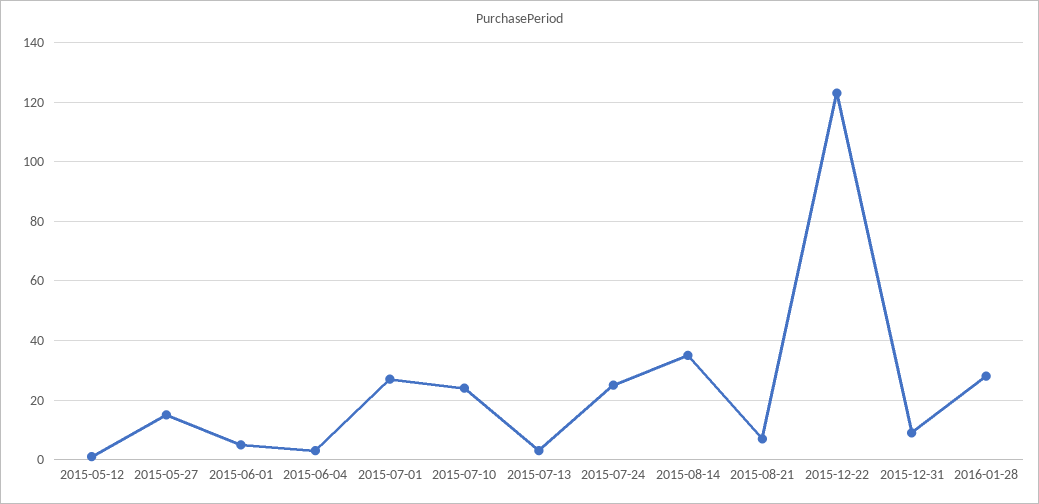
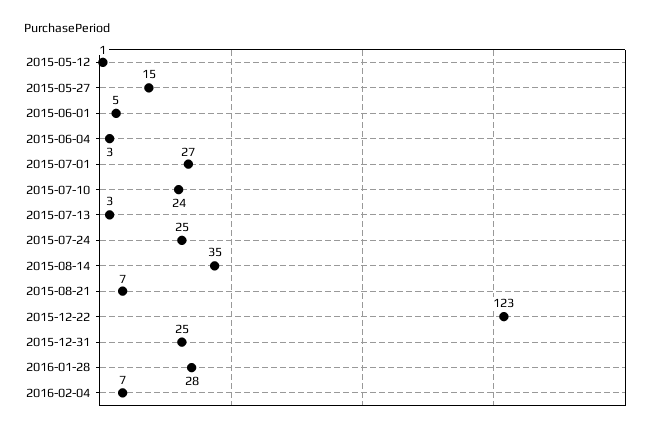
2015-12-31: 10 -> 25
2016-02-04: none -> 7

